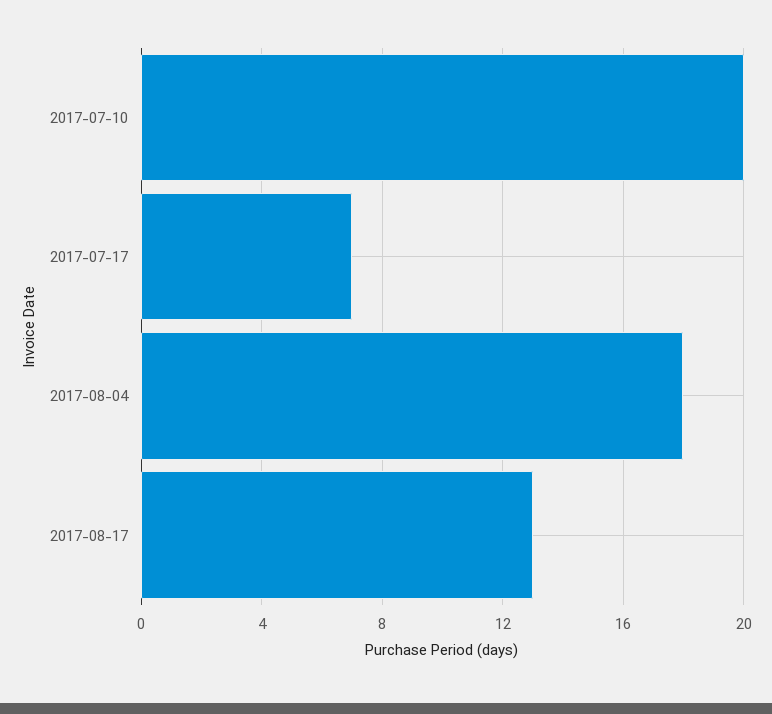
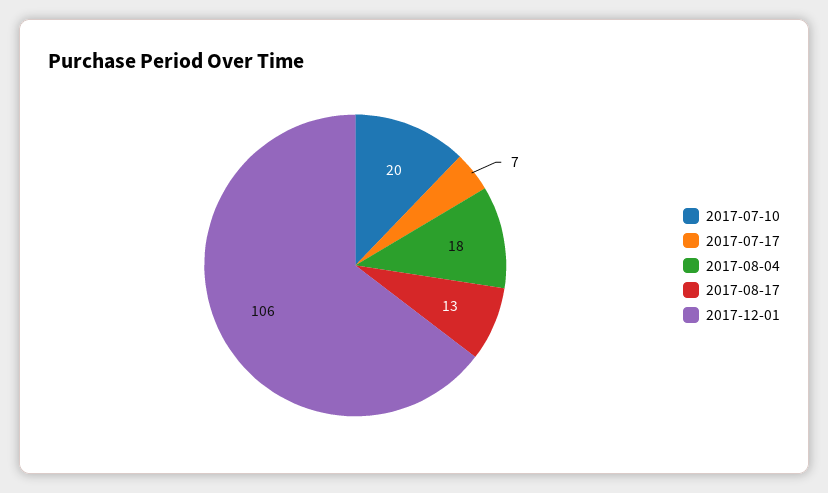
2017-12-01: none -> 106

